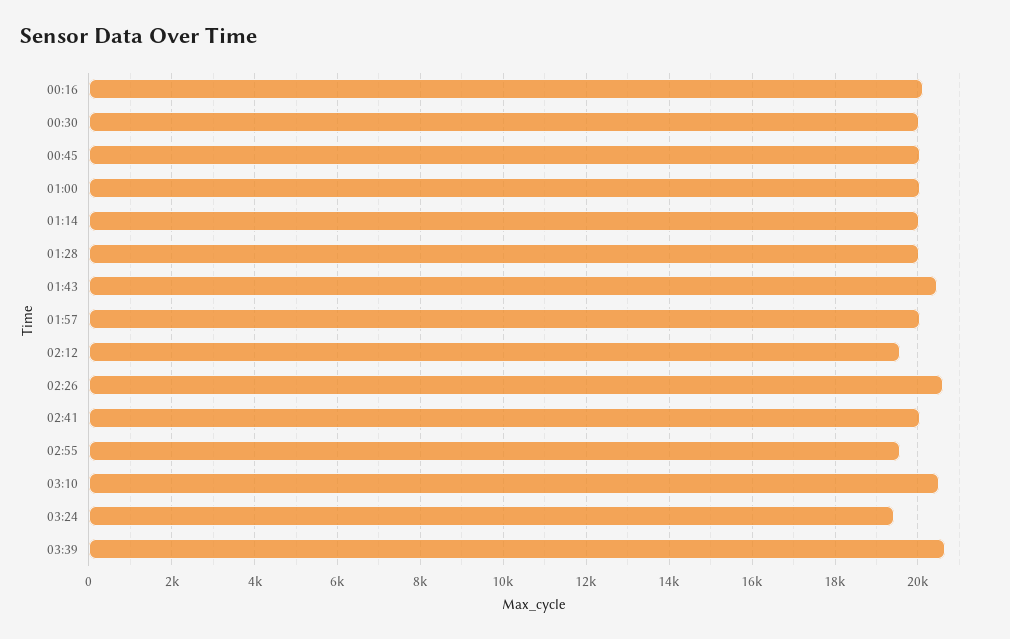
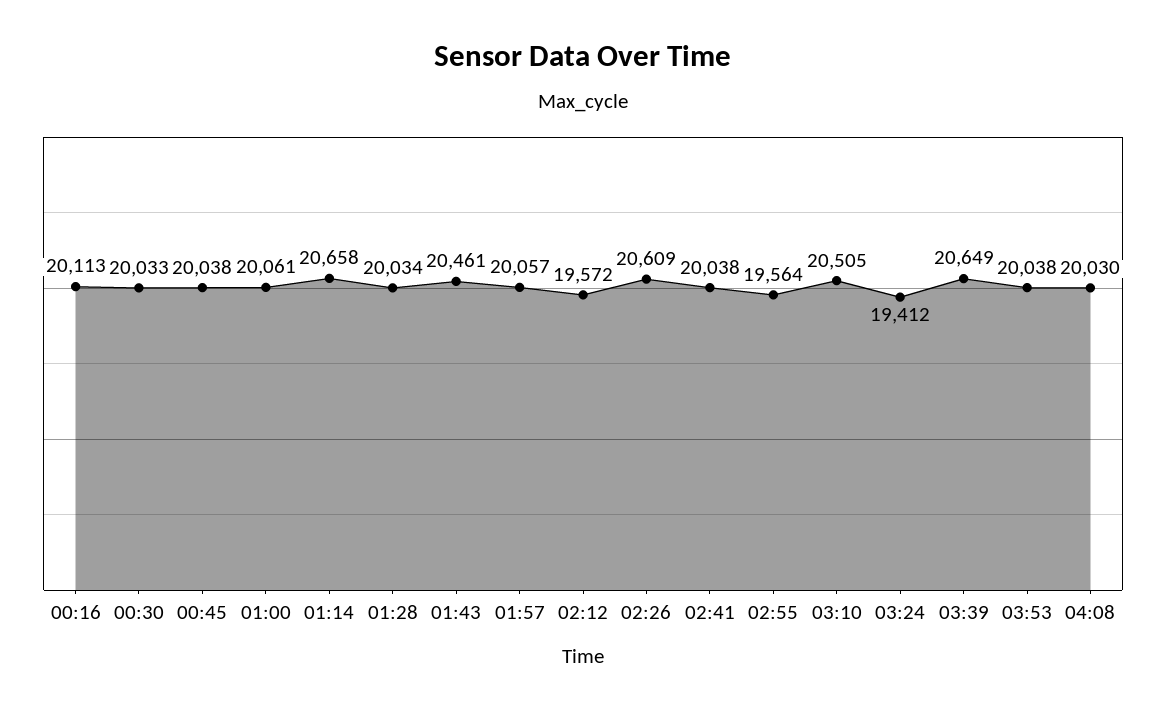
01:14: 20000 -> 20658
03:53: none -> 20038
04:08: none -> 20030

